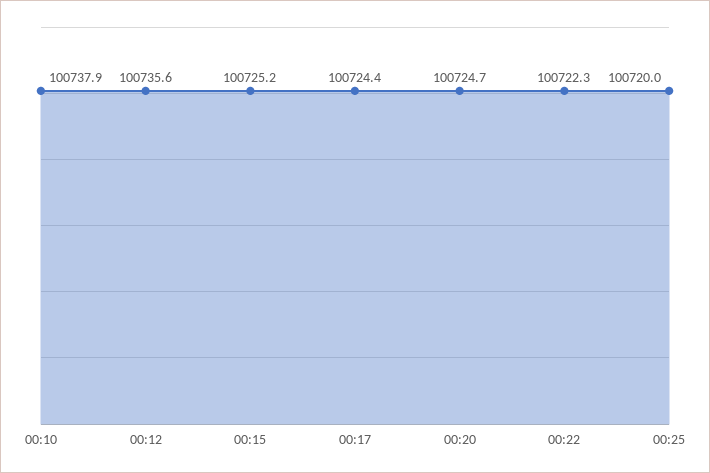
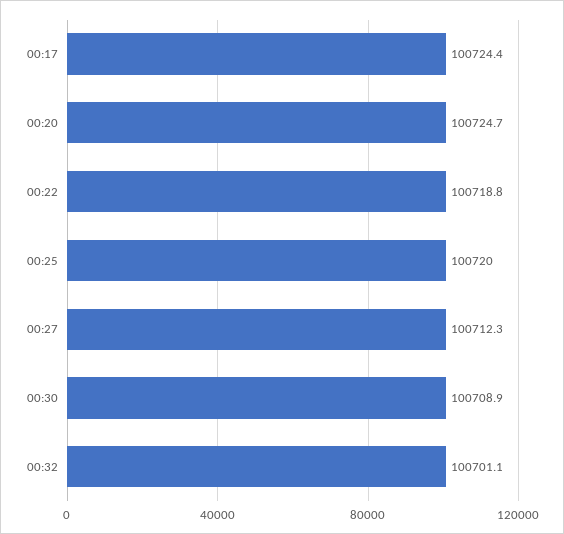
00:10: 100737.9 -> none
00:12: 100735.6 -> none
00:15: 100725.2 -> none
00:22: 100722.3 -> 100718.8
00:27: none -> 100712.3
00:30: none -> 100708.9
00:32: none -> 100701.1

